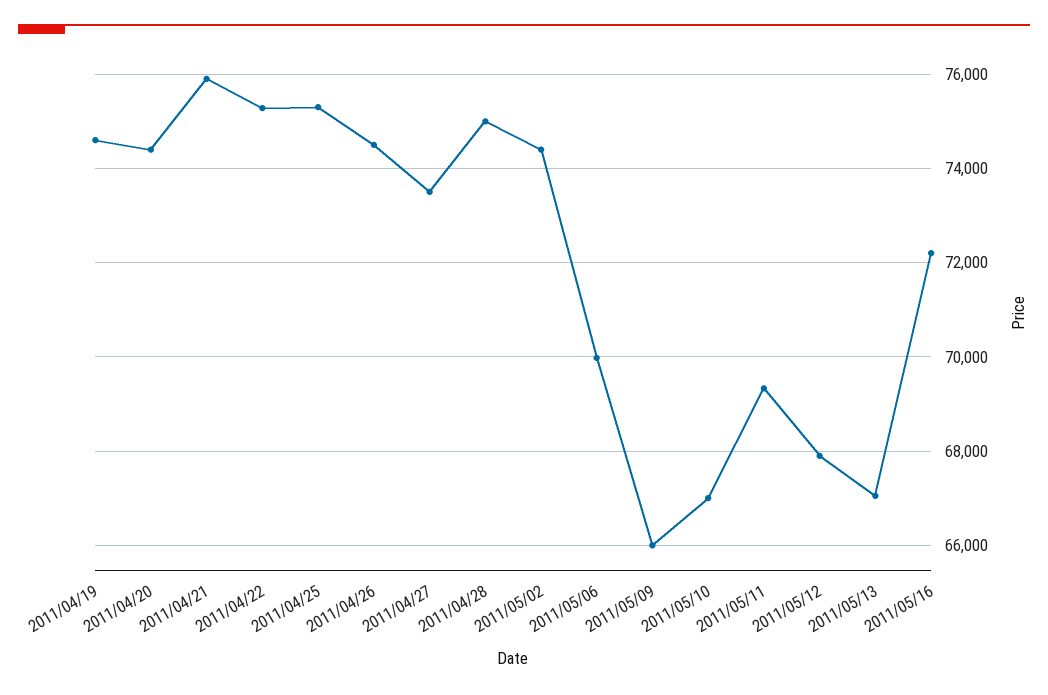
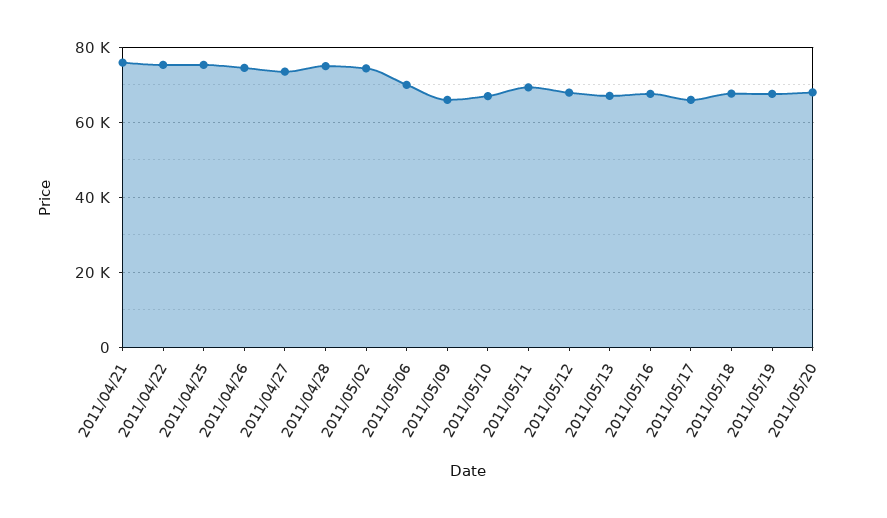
2011/04/19: 74600 -> none
2011/04/20: 74400 -> none
2011/05/16: 72200 -> 68000
2011/05/17: none -> 66000
2011/05/18: none -> 68000
2011/05/19: none -> 68000
2011/05/20: none -> 68000

